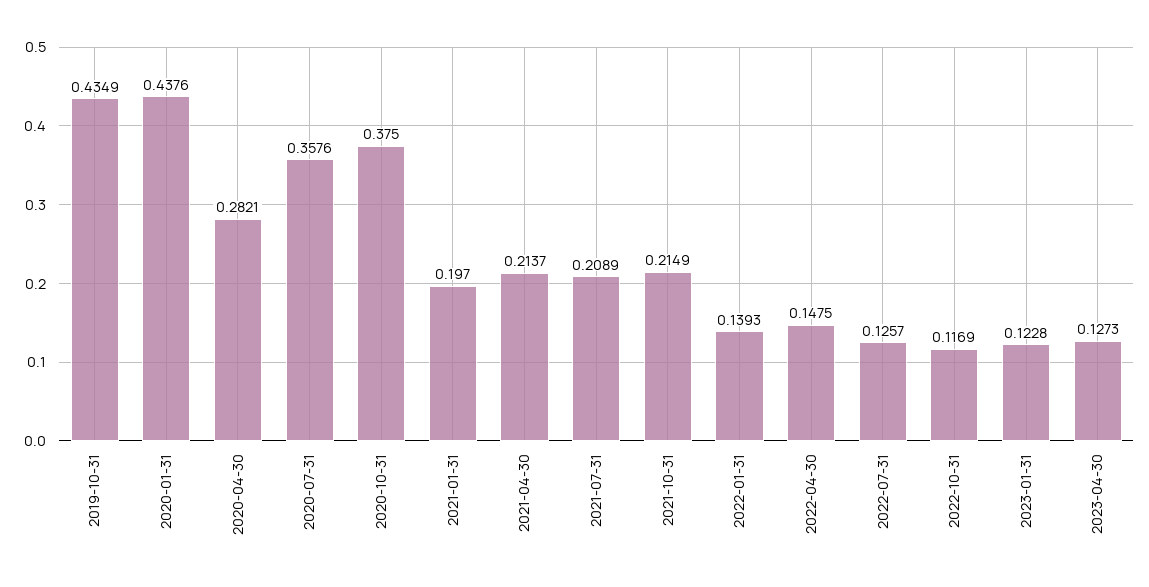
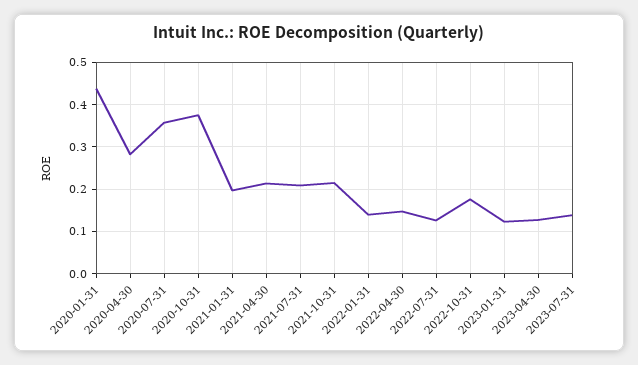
2019-10-31: 0.4349 -> none
2022-10-31: 0.1169 -> 0.18
2023-07-31: none -> 0.14

